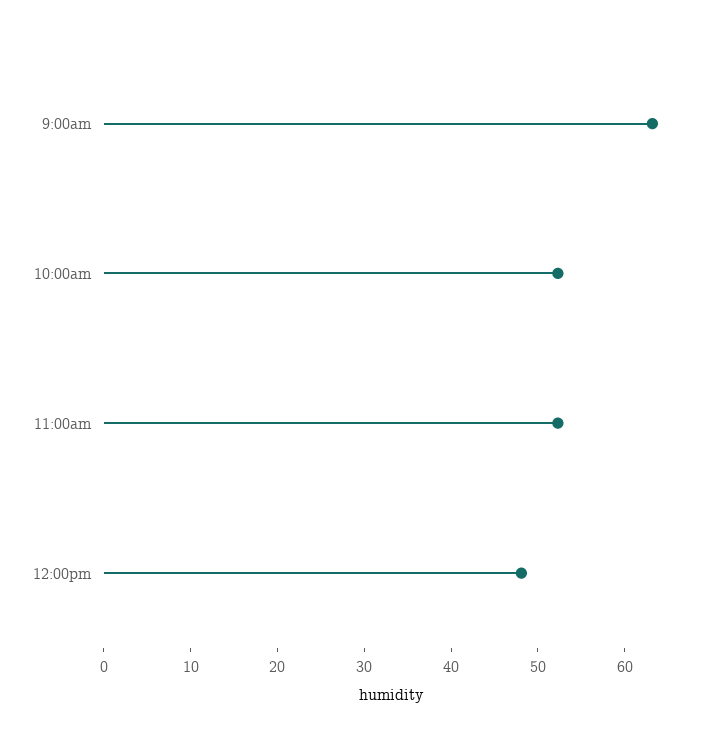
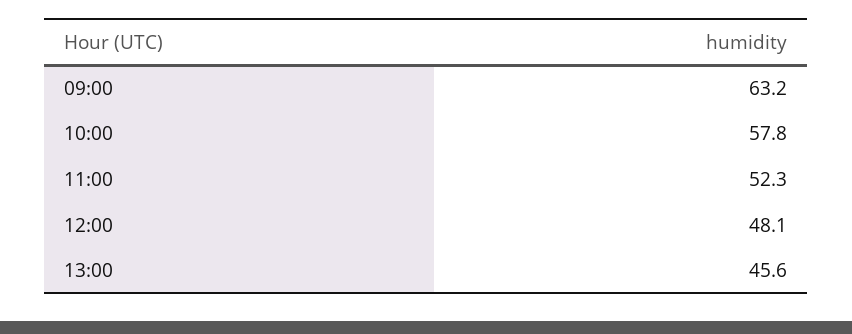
10:00am: 52 -> 57.8
13:00: none -> 45.6

